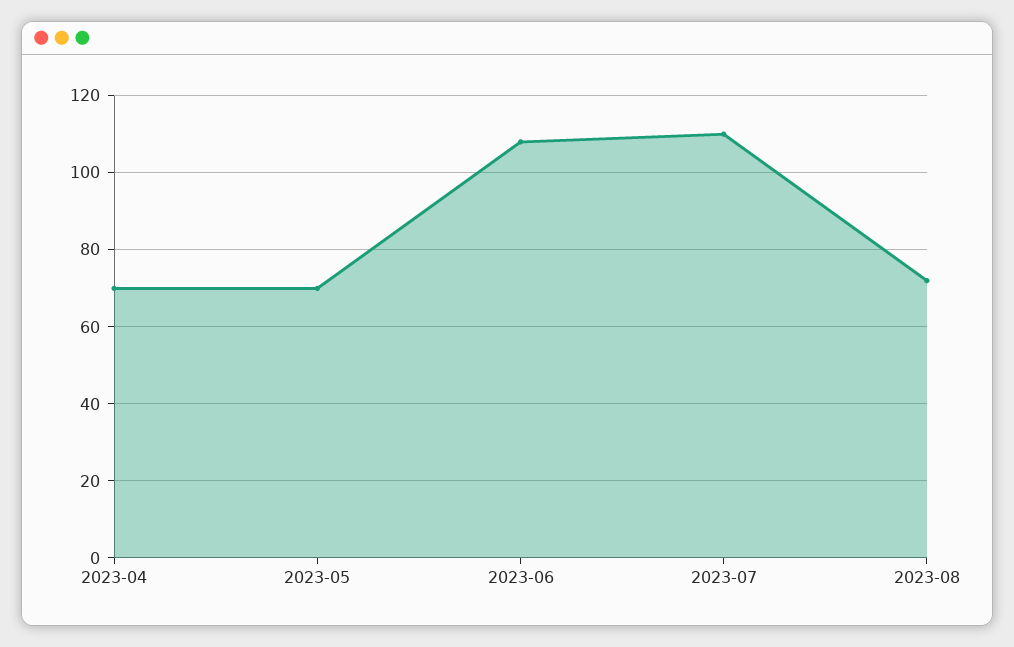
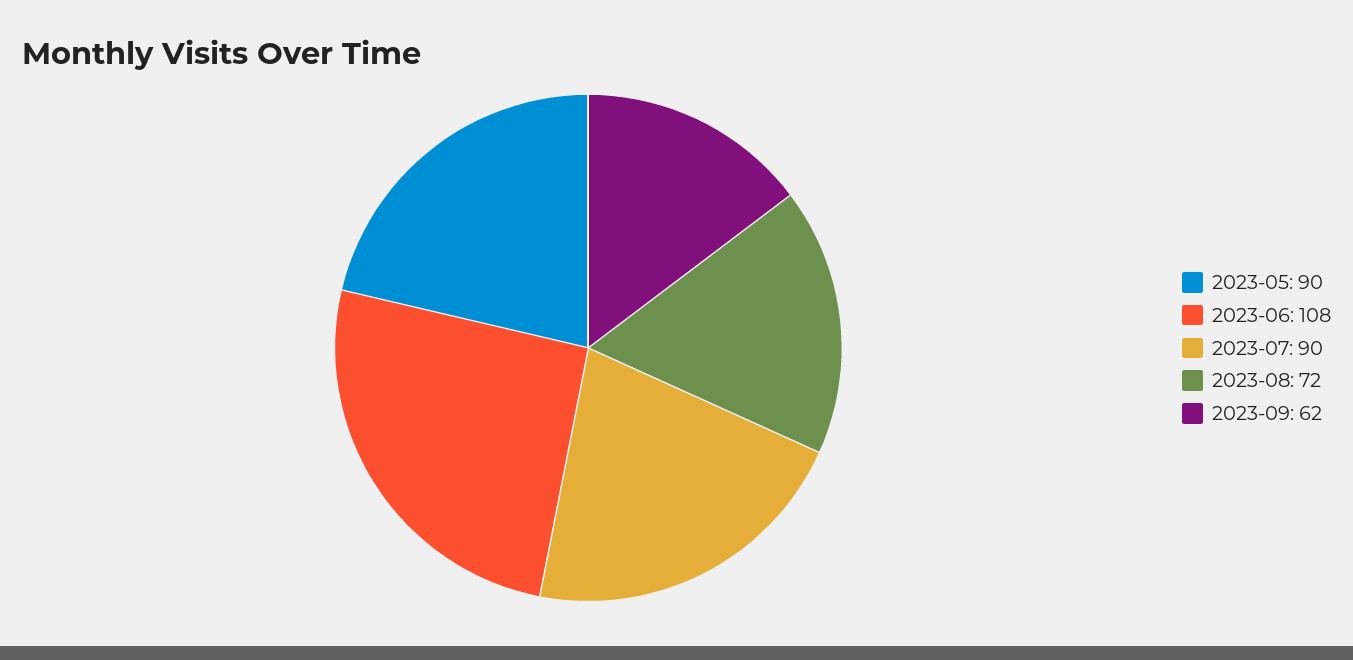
2023-04: 70 -> none
2023-05: 70 -> 90
2023-07: 110 -> 90
2023-09: none -> 62

